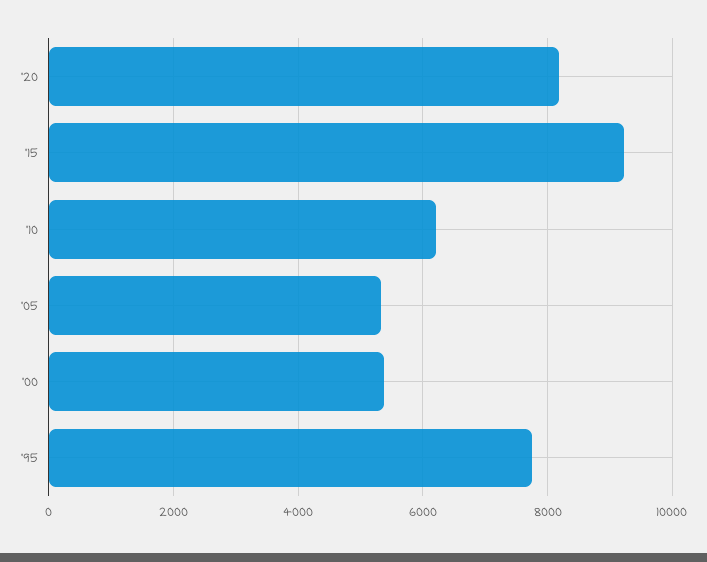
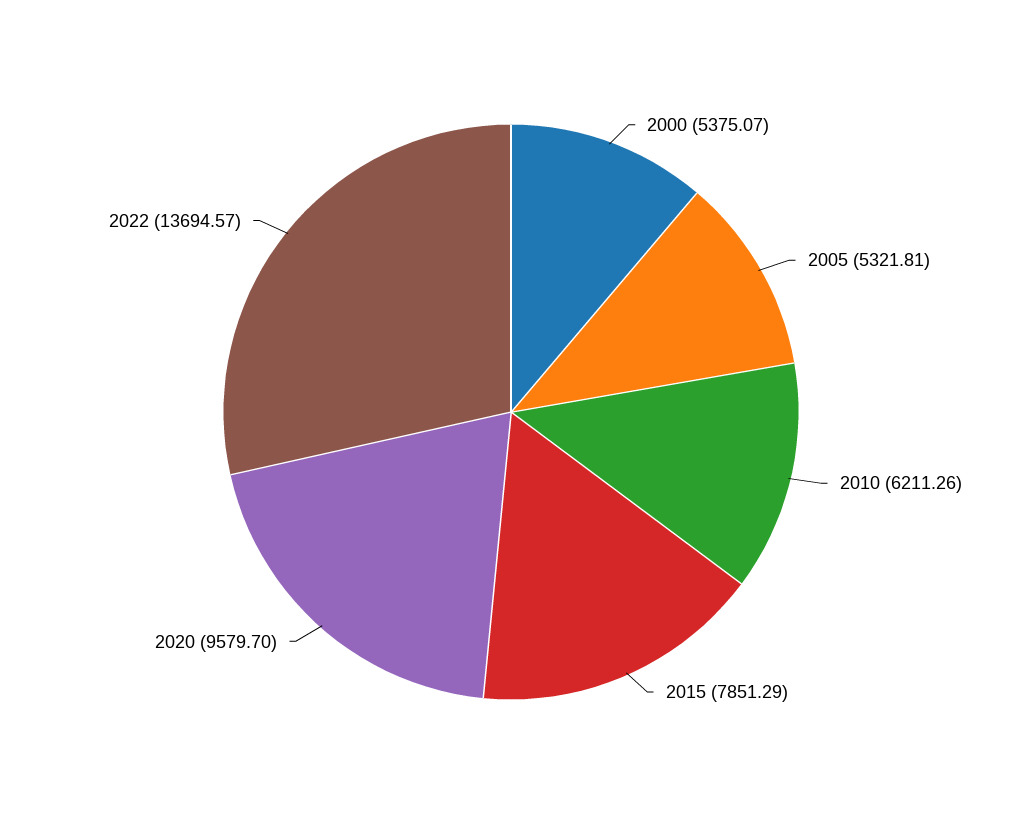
'20: 8200 -> 9579.7
'15: 9200 -> 7851.29
'95: 7800 -> none
2022: none -> 13694.57

